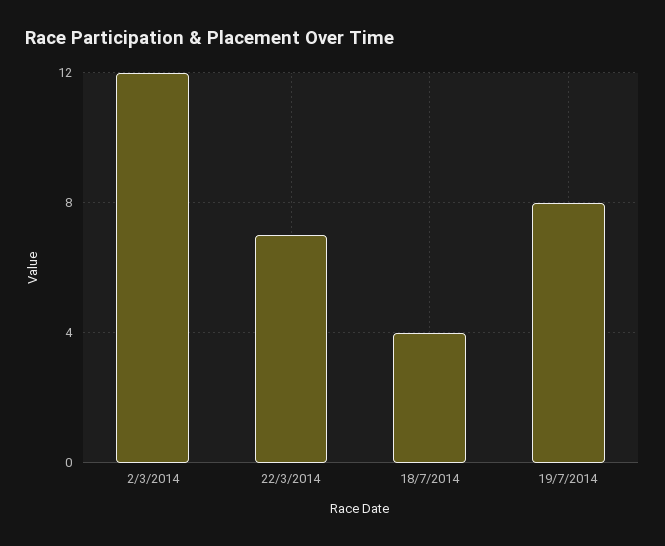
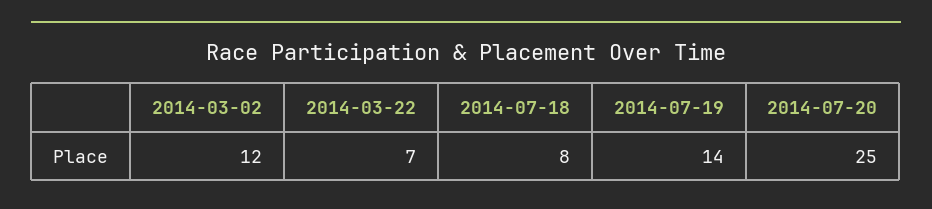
18/7/2014: 4 -> 8
19/7/2014: 8 -> 14
2014-07-20: none -> 25

